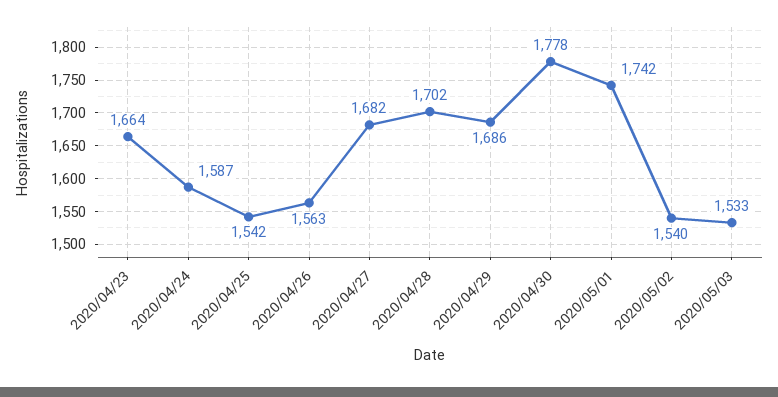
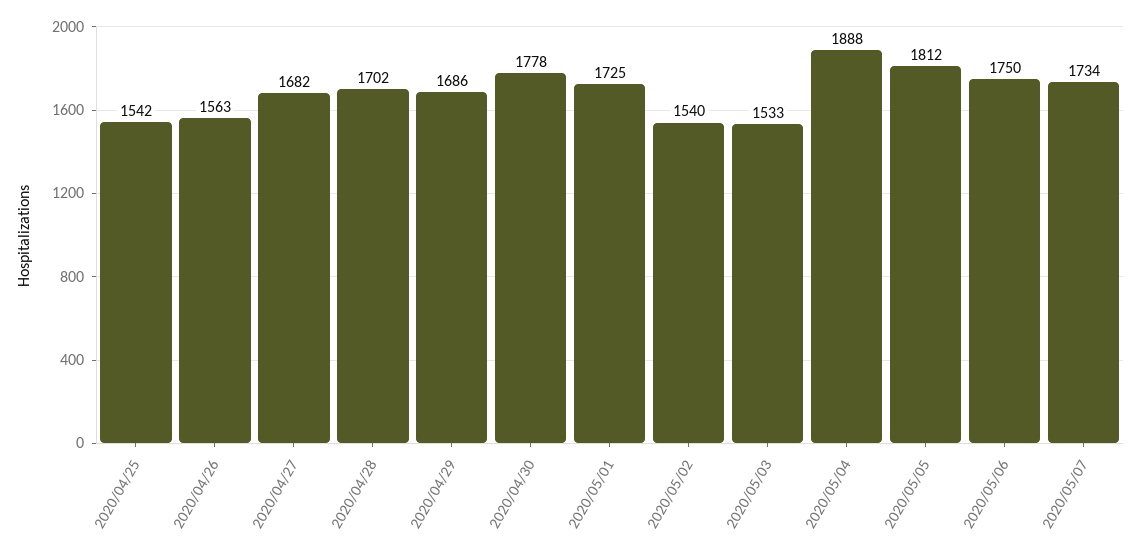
2020/04/23: 1664 -> none
2020/04/24: 1587 -> none
2020/05/01: 1742 -> 1725
2020/05/04: none -> 1888
2020/05/05: none -> 1812
2020/05/06: none -> 1750
2020/05/07: none -> 1734

